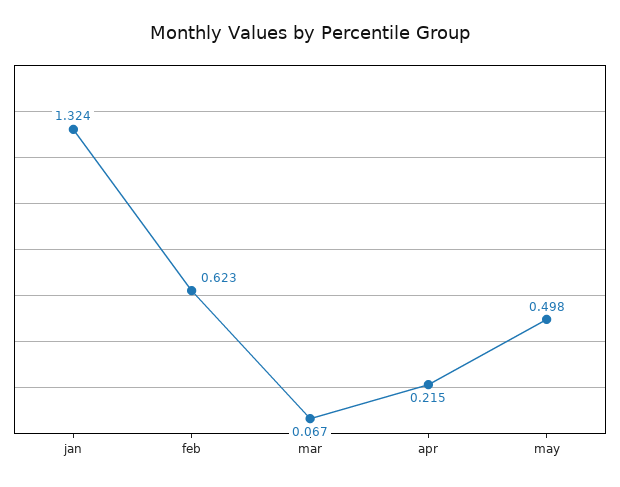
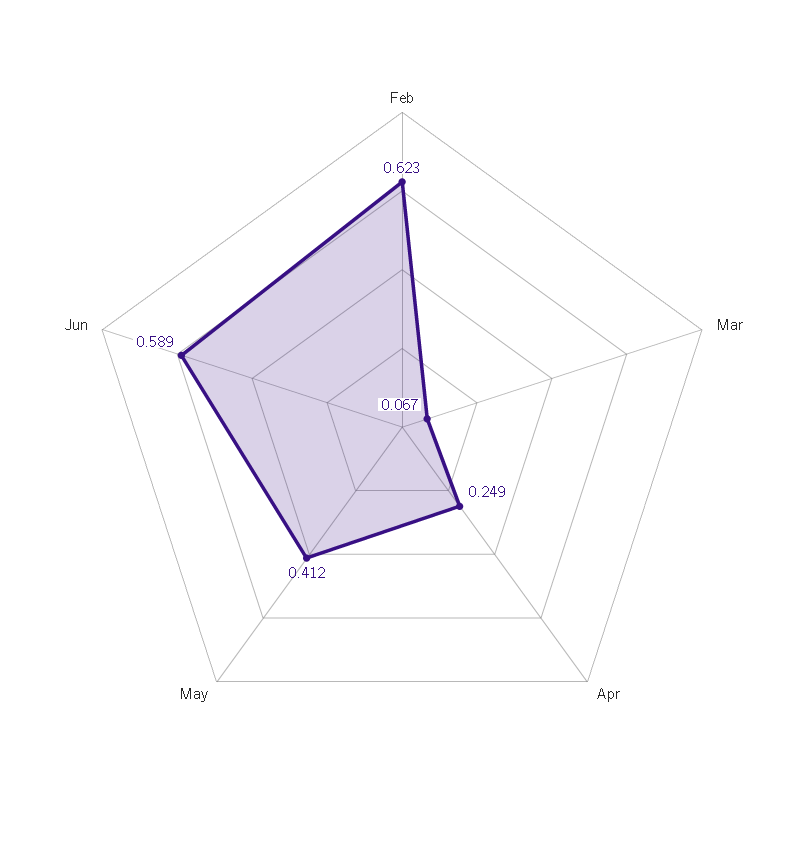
jan: 1.324 -> none
apr: 0.215 -> 0.249
may: 0.498 -> 0.412
Jun: none -> 0.589

